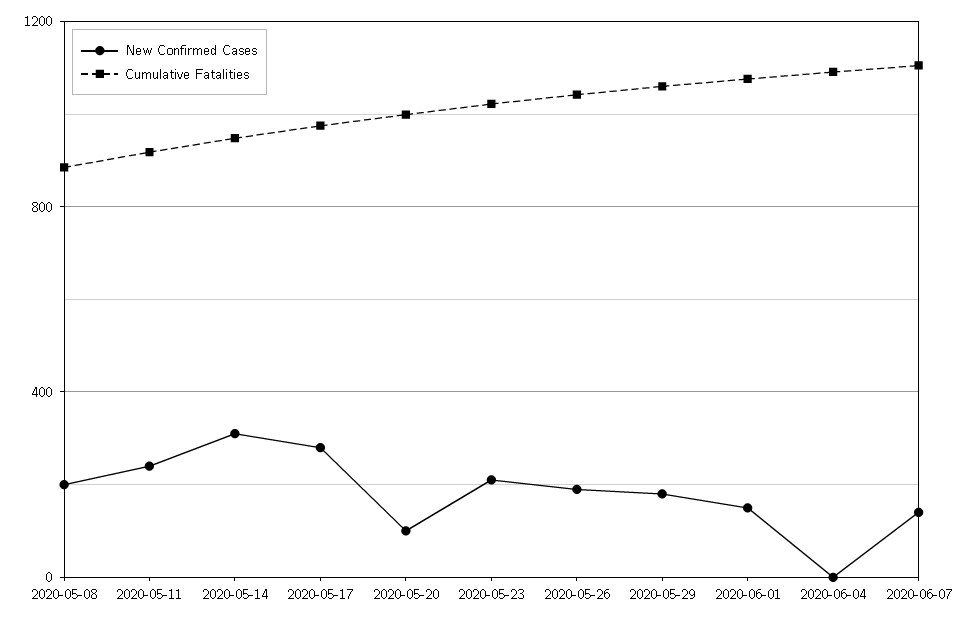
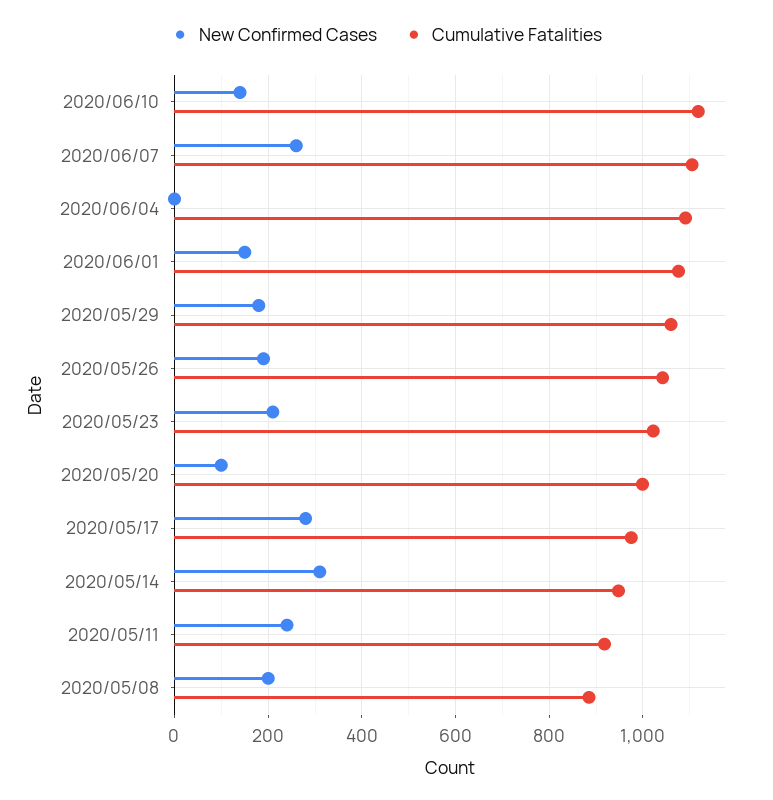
New Confirmed Cases, 2020-06-07: 150 -> 260
New Confirmed Cases, 2020/06/10: none -> 140
Cumulative Fatalities, 2020/06/10: none -> 1120

